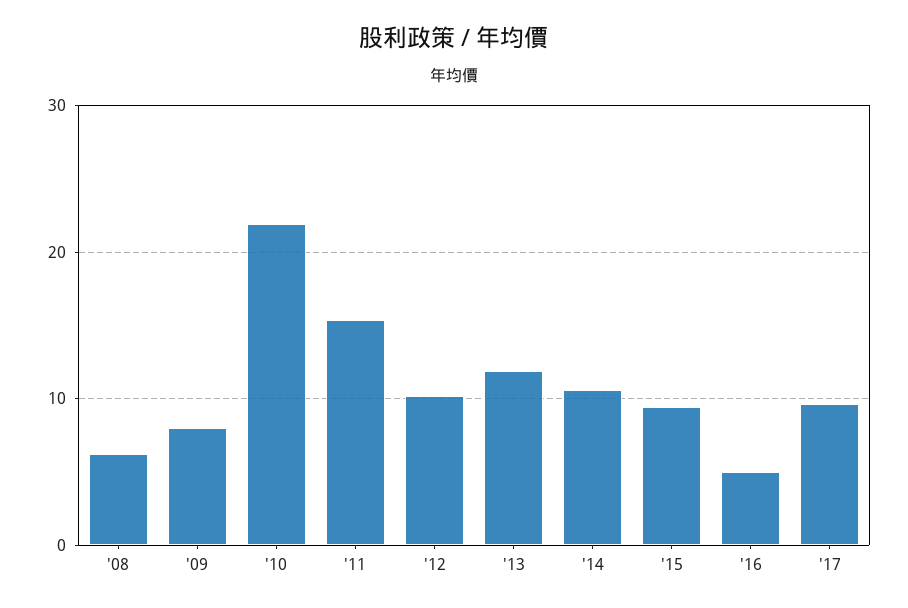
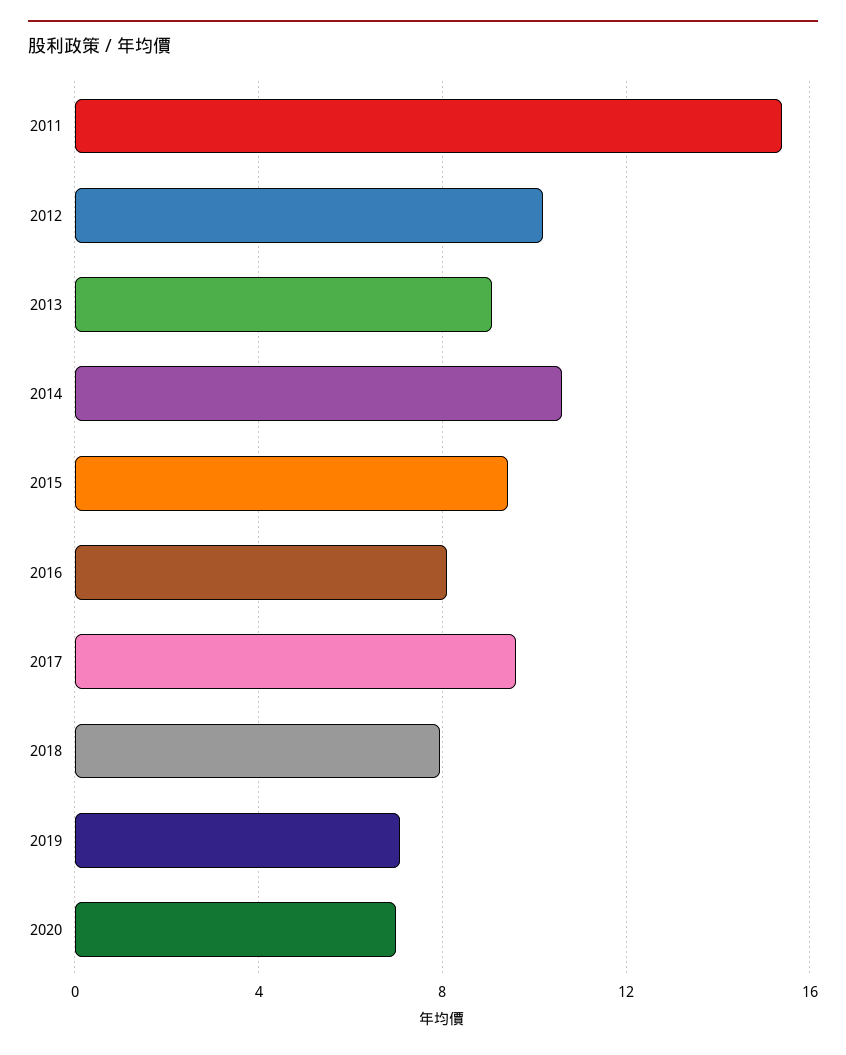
'08: 6 -> none
'09: 8 -> none
'10: 22 -> none
'13: 12 -> 9
'16: 5 -> 8
2018: none -> 8
2019: none -> 7
2020: none -> 7

